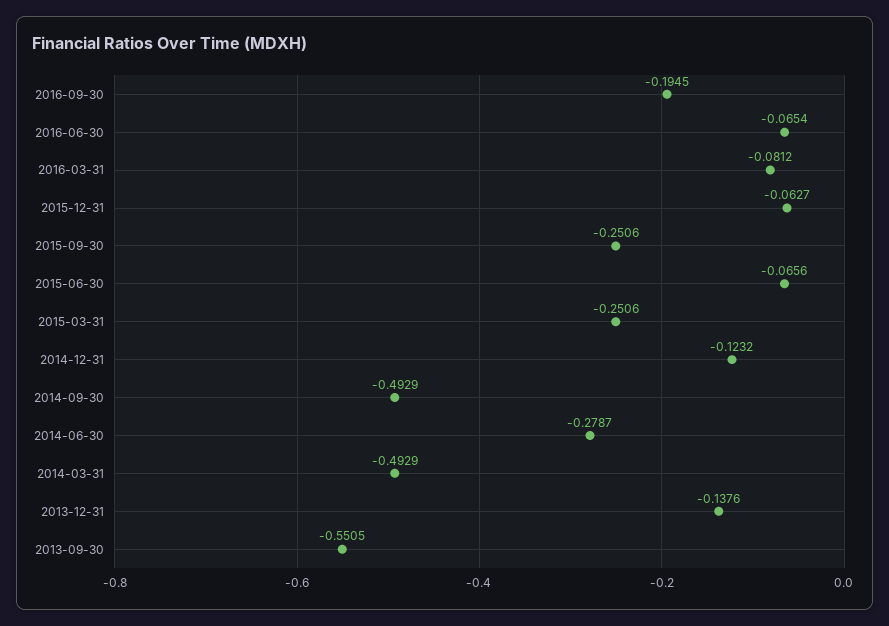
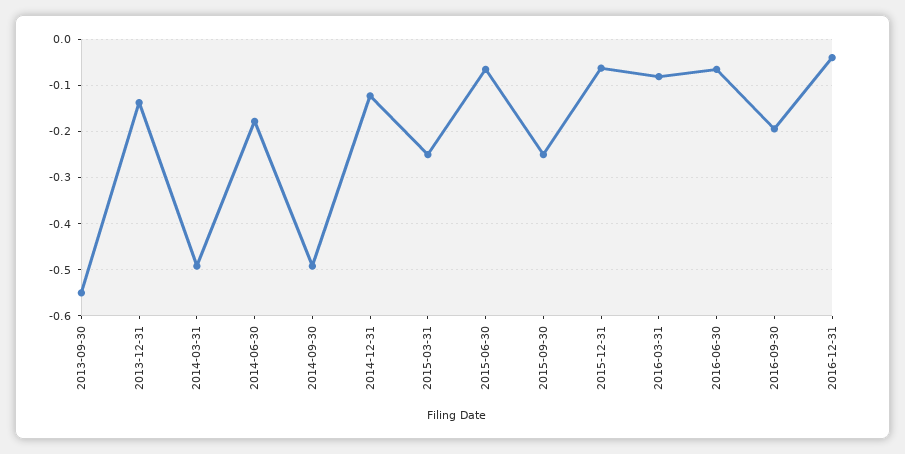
2014-06-30: -0.2787 -> -0.18
2016-12-31: none -> -0.04

